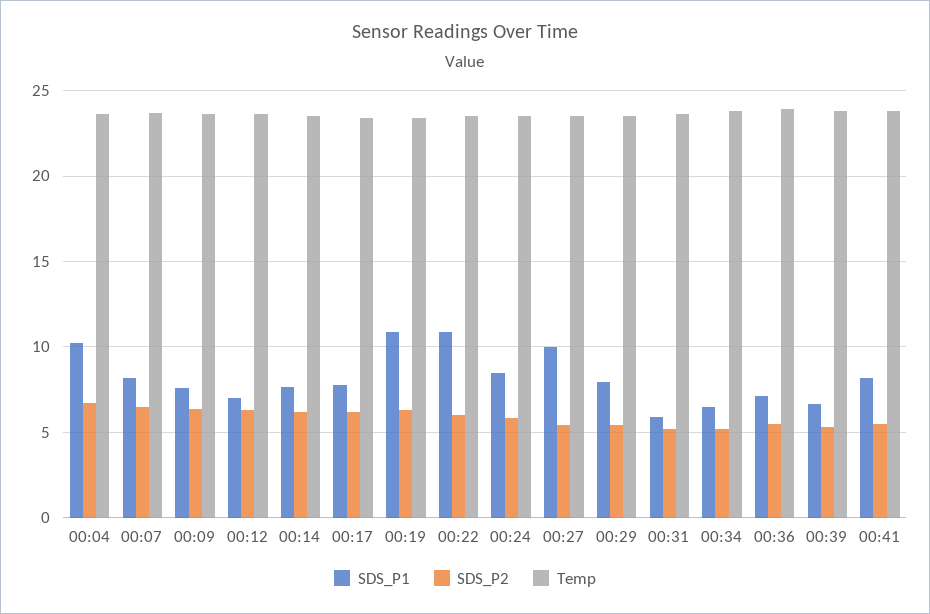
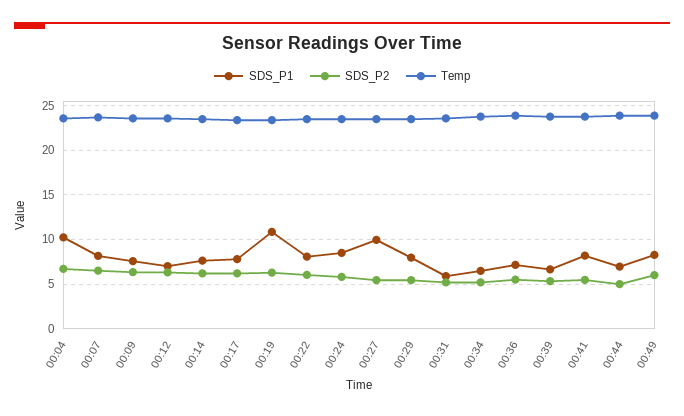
SDS_P1, 00:22: 11 -> 8
SDS_P1, 00:44: none -> 7
SDS_P2, 00:44: none -> 5
Temp, 00:44: none -> 24
SDS_P1, 00:49: none -> 8
SDS_P2, 00:49: none -> 6
Temp, 00:49: none -> 24

